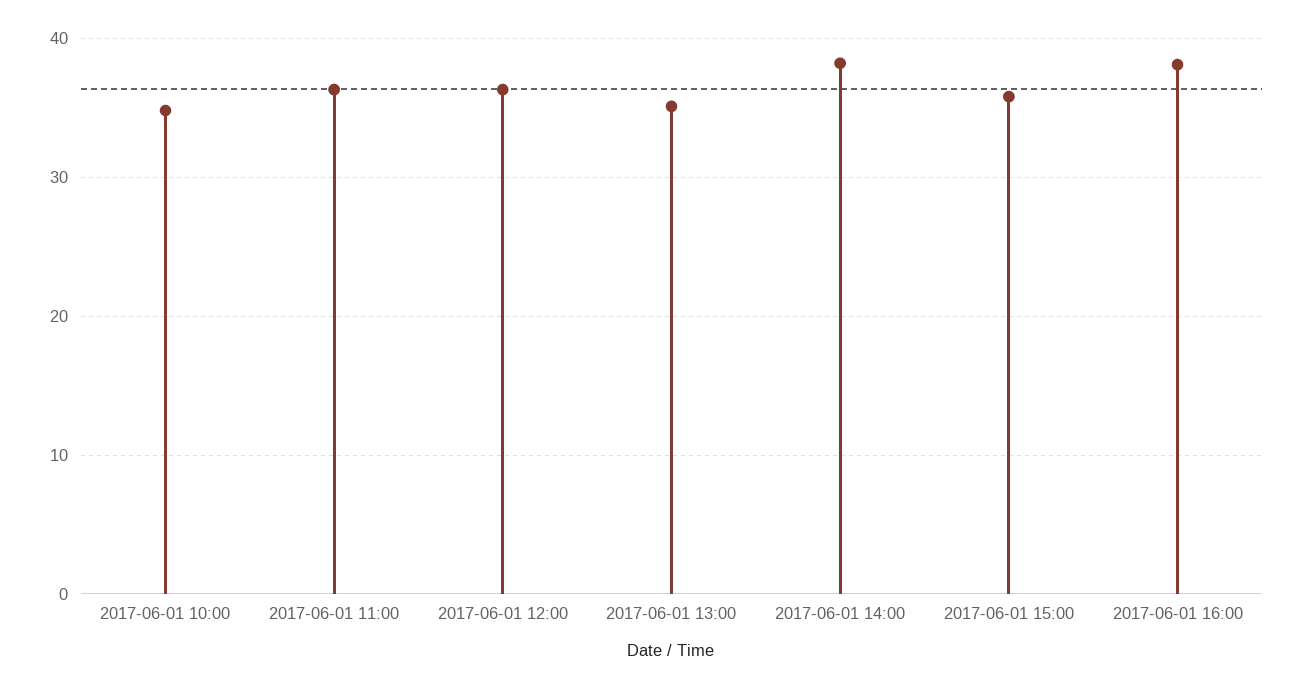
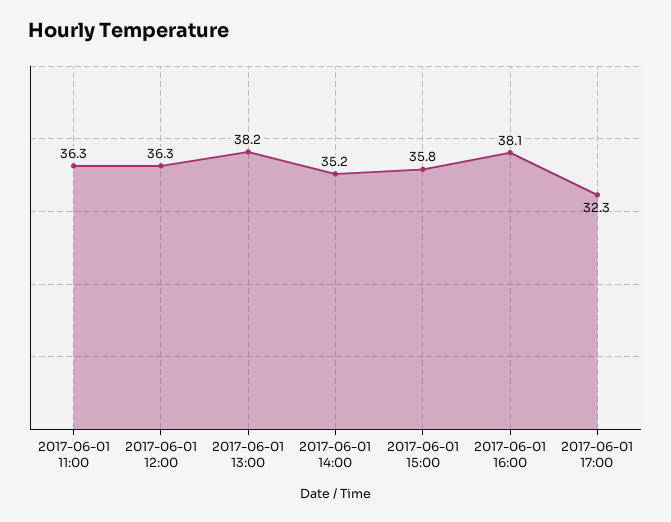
2017-06-01 10:00: 35 -> none
2017-06-01 13:00: 35 -> 38.2
2017-06-01 14:00: 38 -> 35.2
2017-06-01 17:00: none -> 32.3

